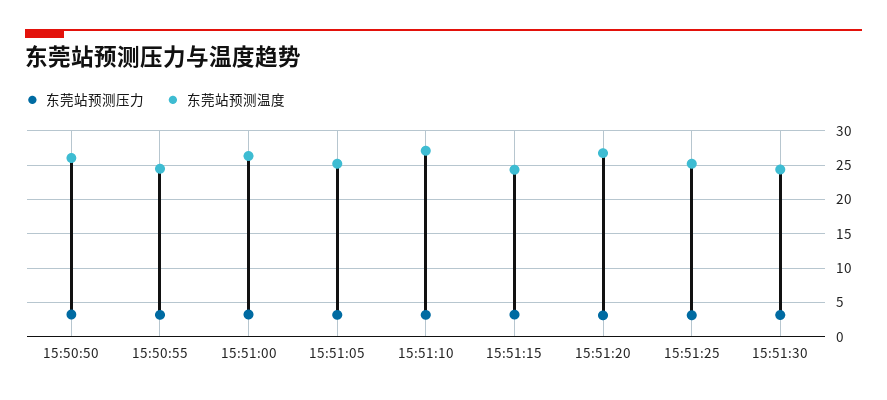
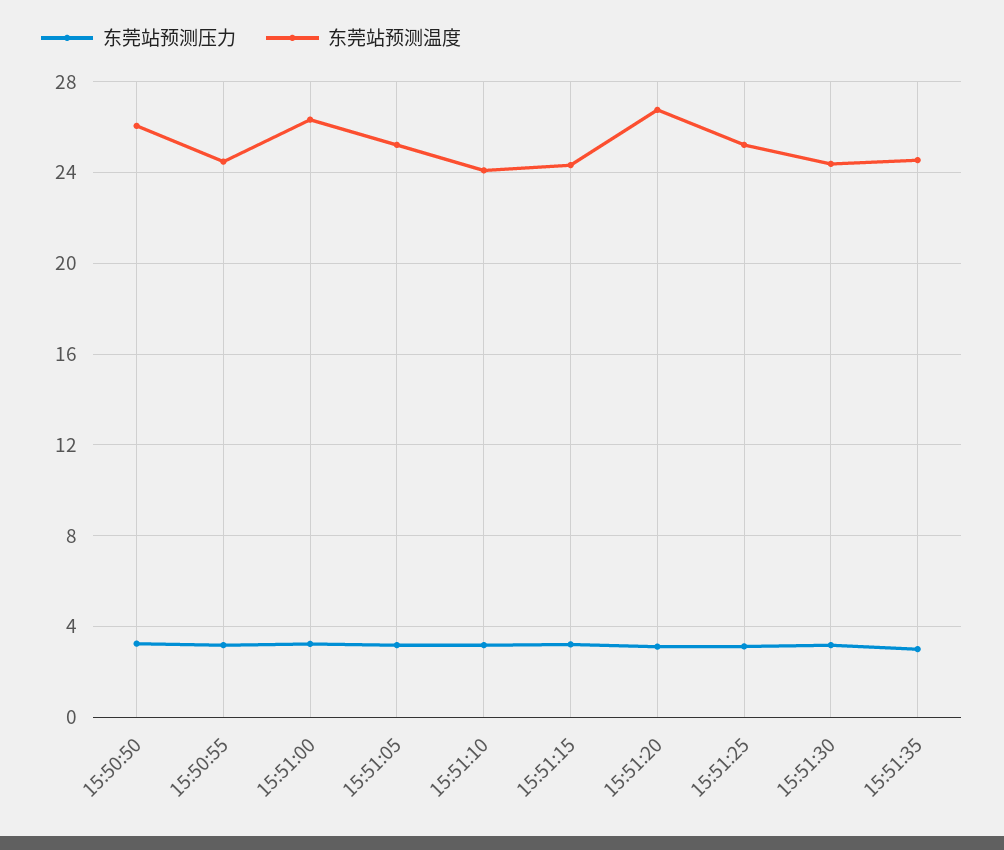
东莞站预测温度, 15:51:10: 27 -> 24
东莞站预测压力, 15:51:35: none -> 3
东莞站预测温度, 15:51:35: none -> 24.5

